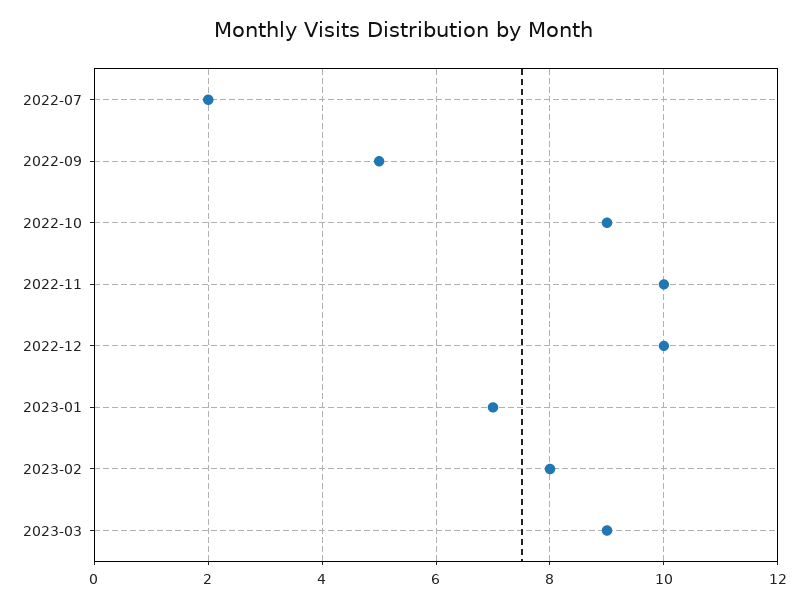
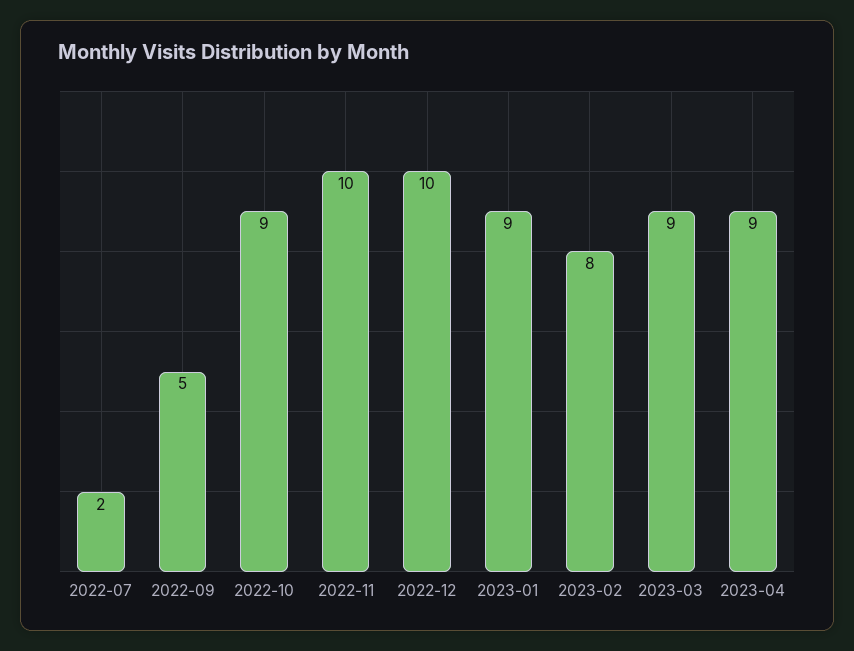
2023-01: 7 -> 9
2023-04: none -> 9

